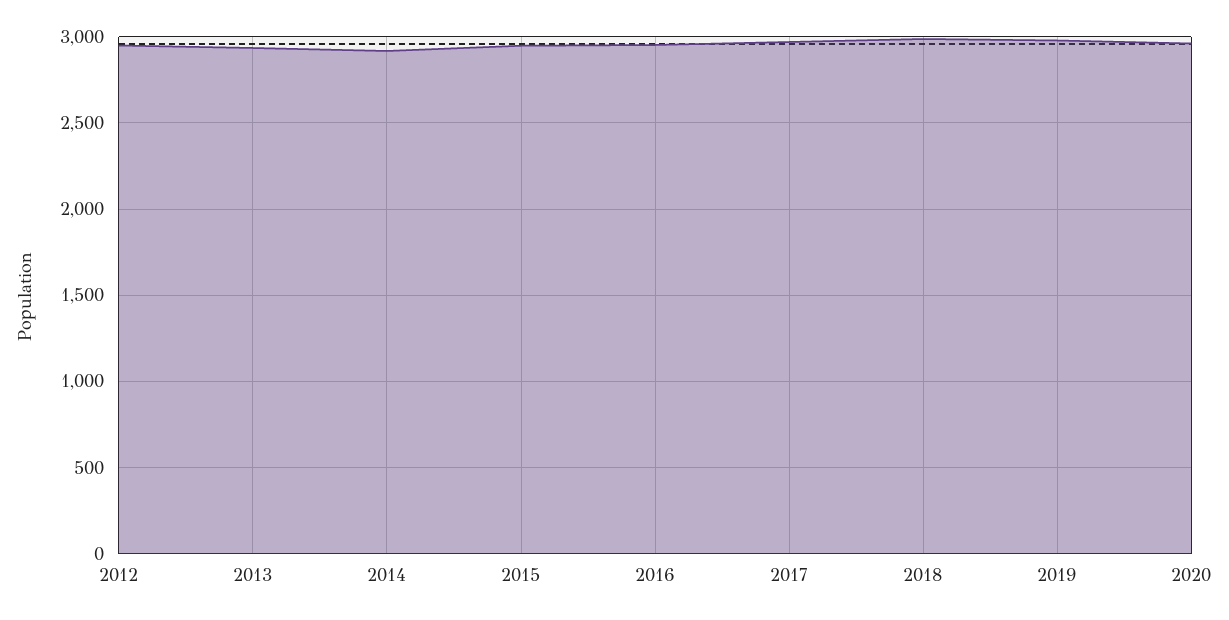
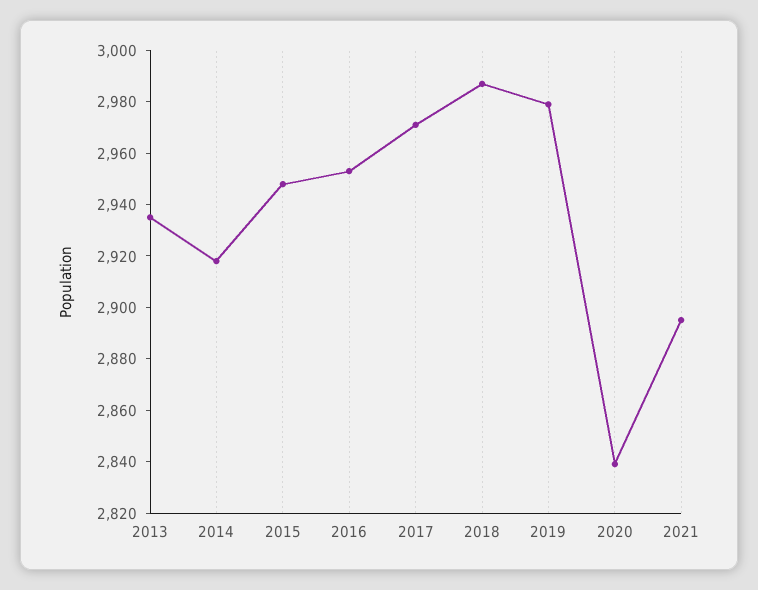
2012: 2950 -> none
2020: 2950 -> 2840
2021: none -> 2895

